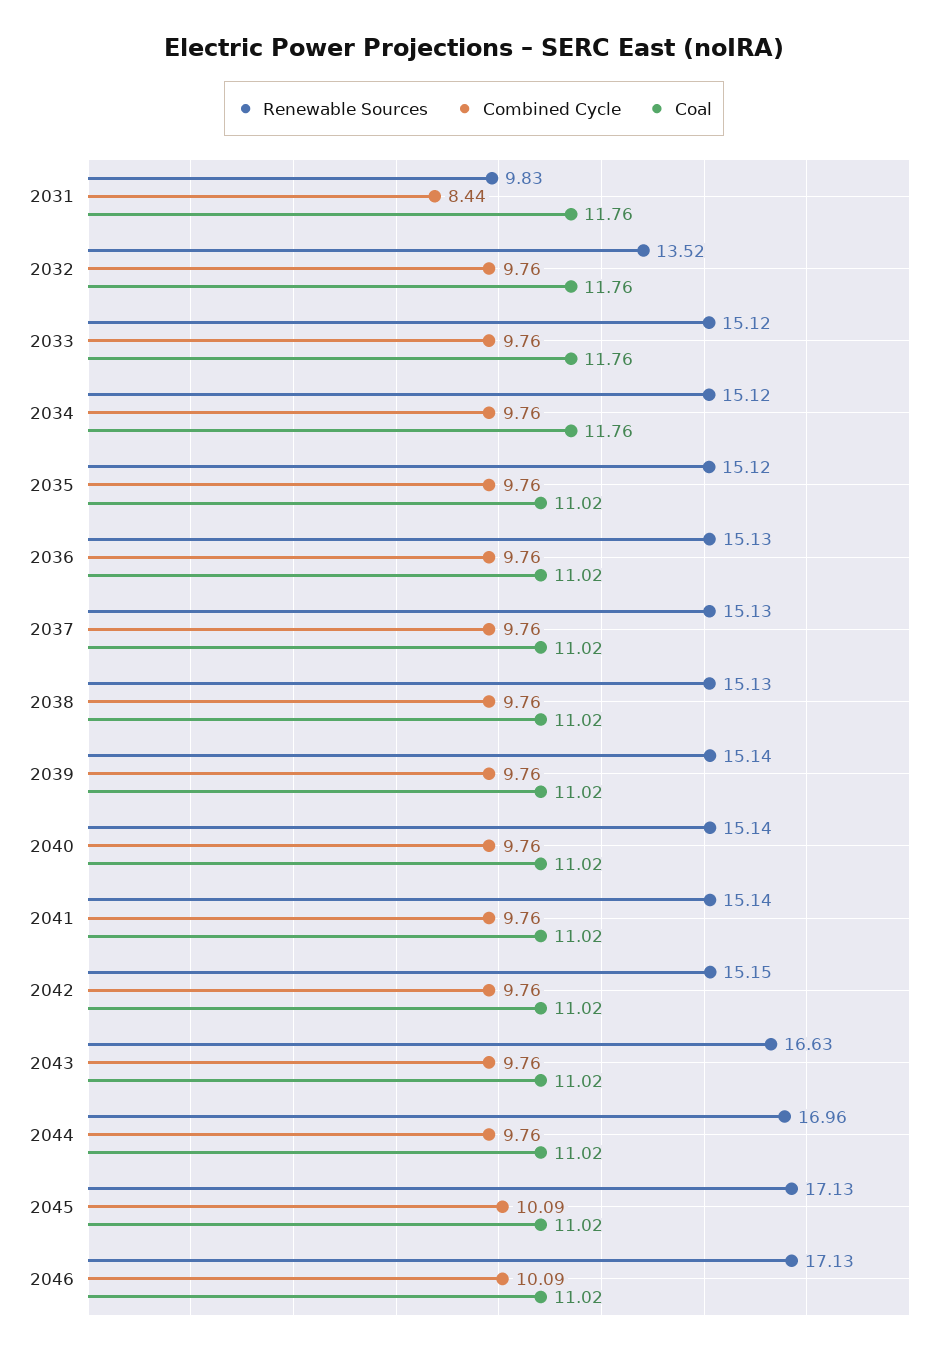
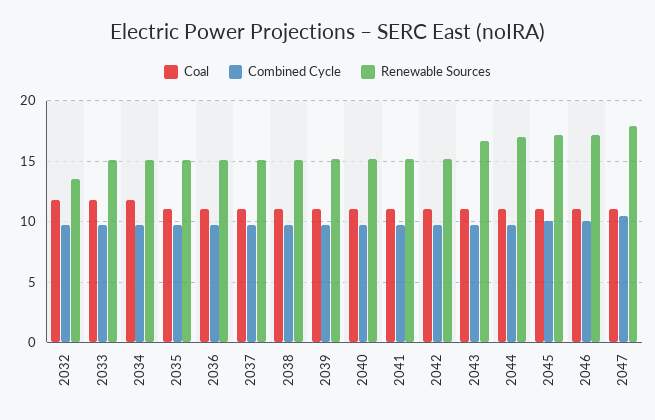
Renewable Sources, 2031: 9.83 -> none
Combined Cycle, 2031: 8.44 -> none
Coal, 2031: 11.76 -> none
Coal, 2047: none -> 11
Combined Cycle, 2047: none -> 10.5
Renewable Sources, 2047: none -> 18

